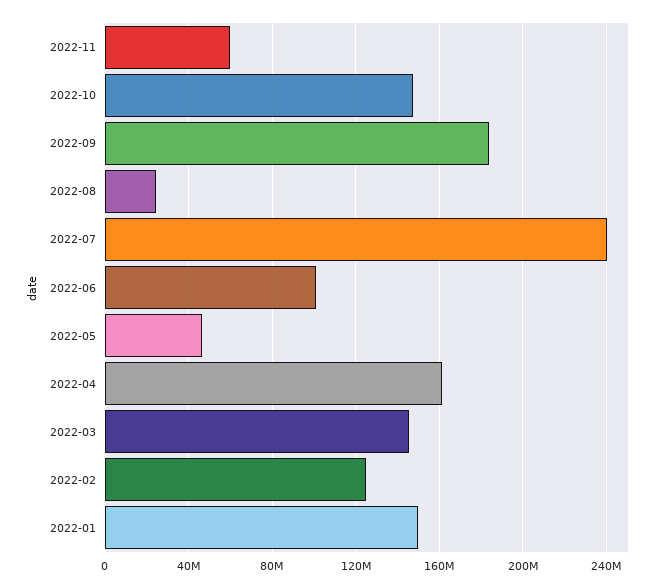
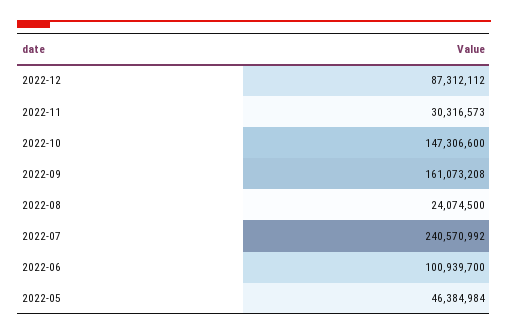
2022-11: 60000000 -> 30316573
2022-09: 185000000 -> 161073208
2022-04: 160000000 -> none
2022-03: 145000000 -> none
2022-02: 125000000 -> none
2022-01: 150000000 -> none
2022-12: none -> 87312112

